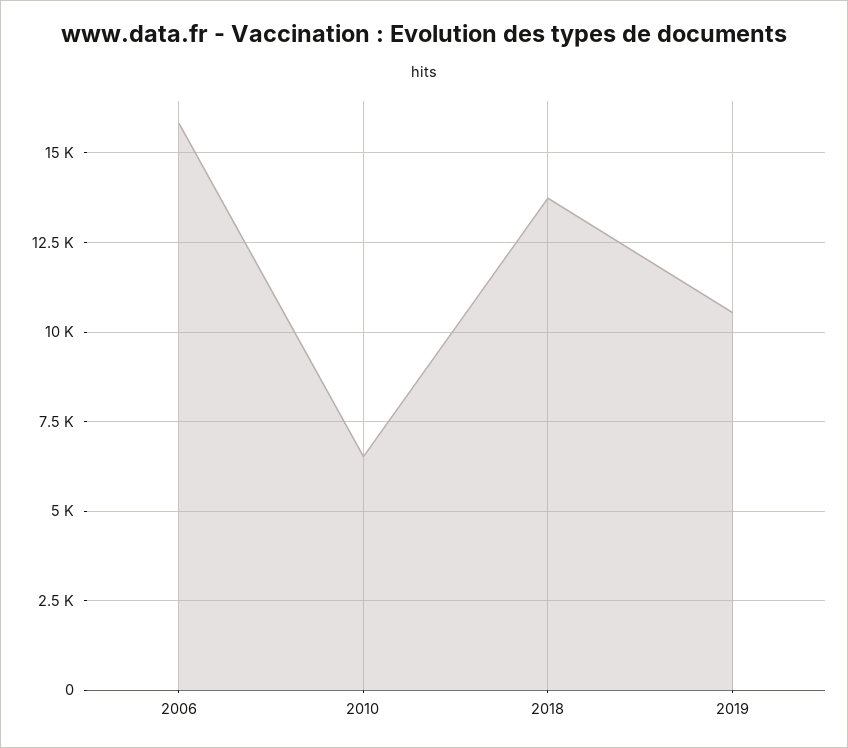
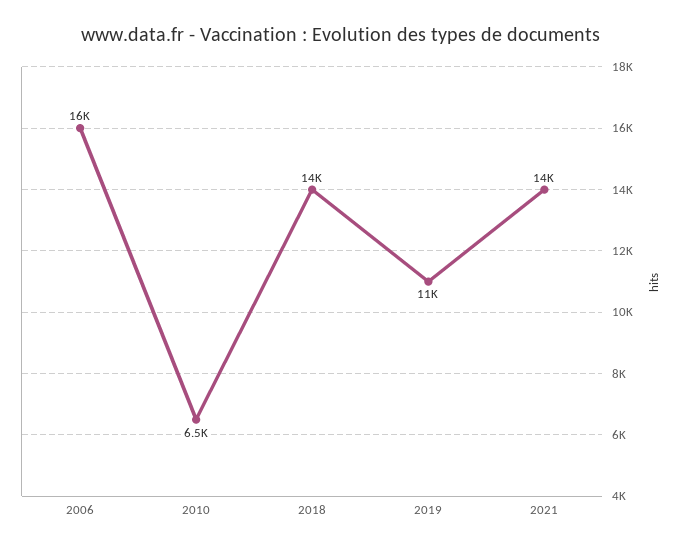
2021: none -> 14000

